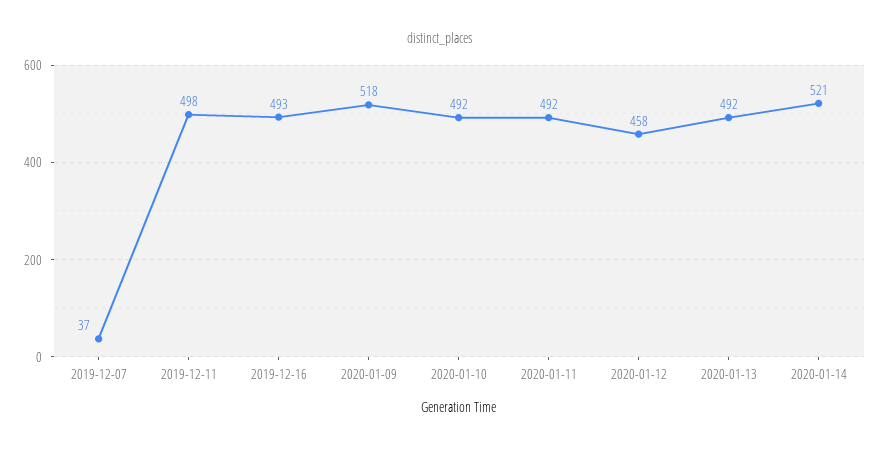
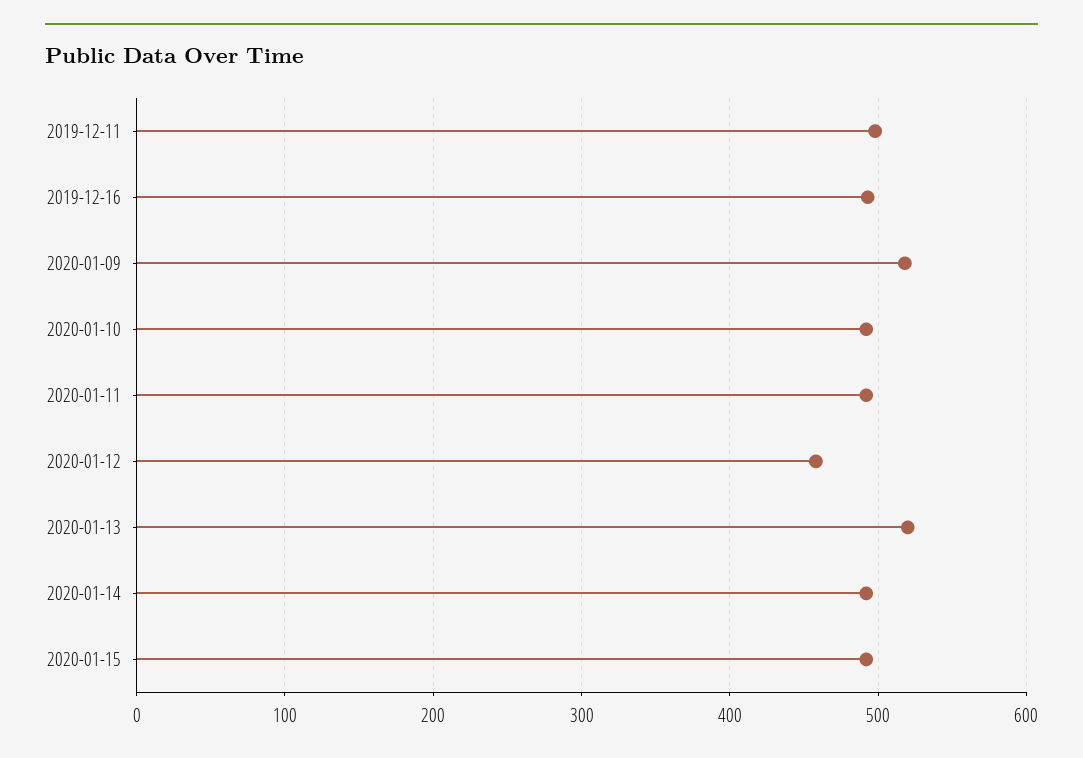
2019-12-07: 37 -> none
2020-01-13: 492 -> 520
2020-01-14: 521 -> 490
2020-01-15: none -> 490

